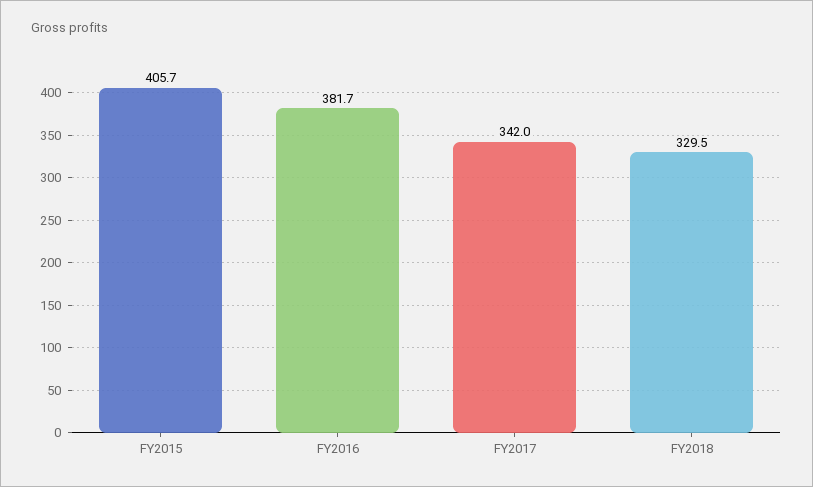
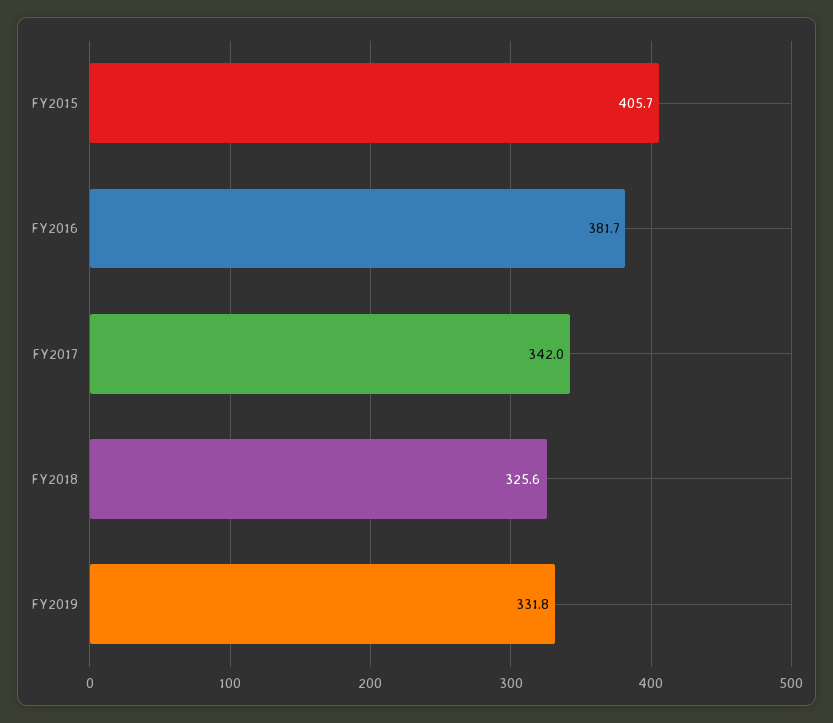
FY2018: 329.5 -> 325.6
FY2019: none -> 331.8

